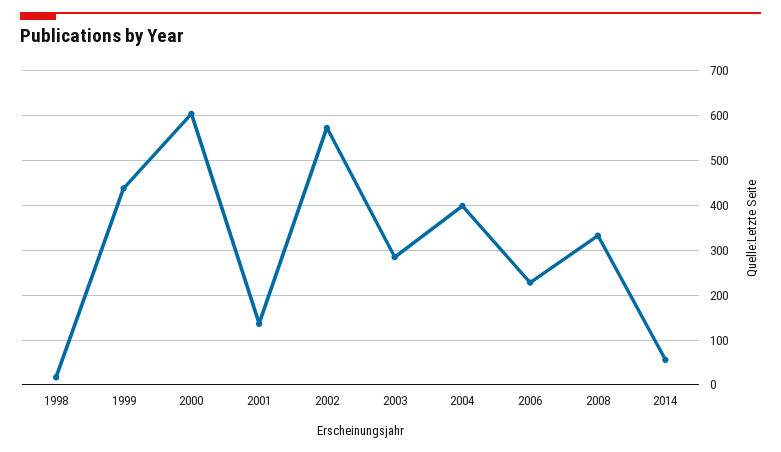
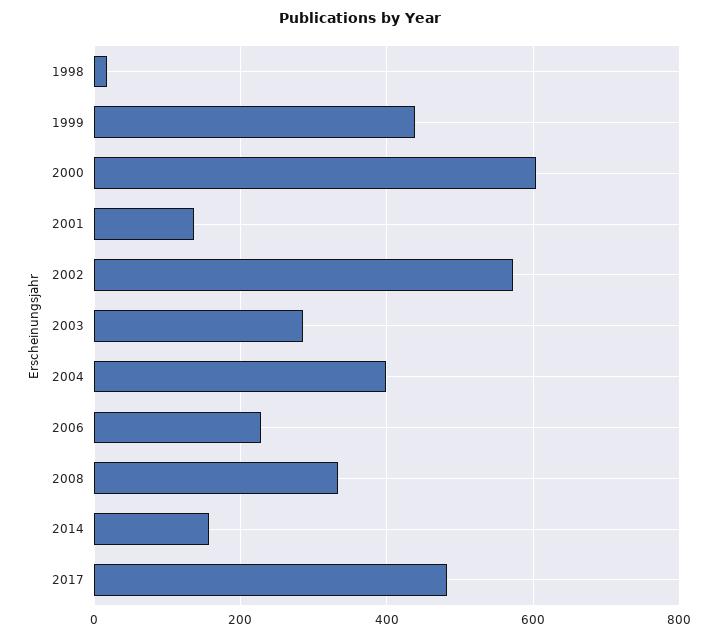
2014: 60 -> 160
2017: none -> 480

